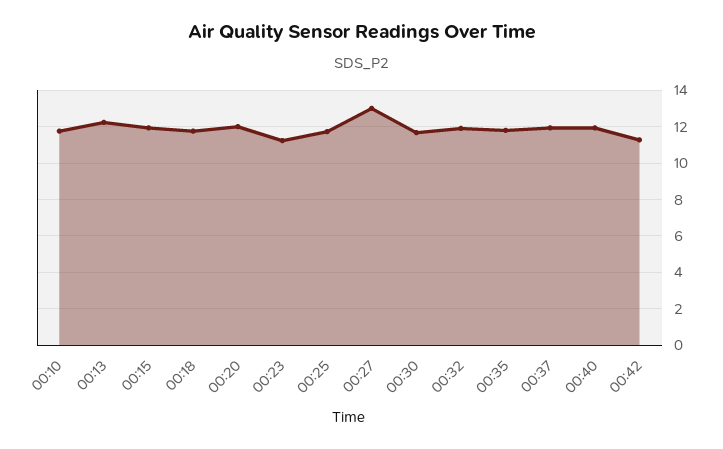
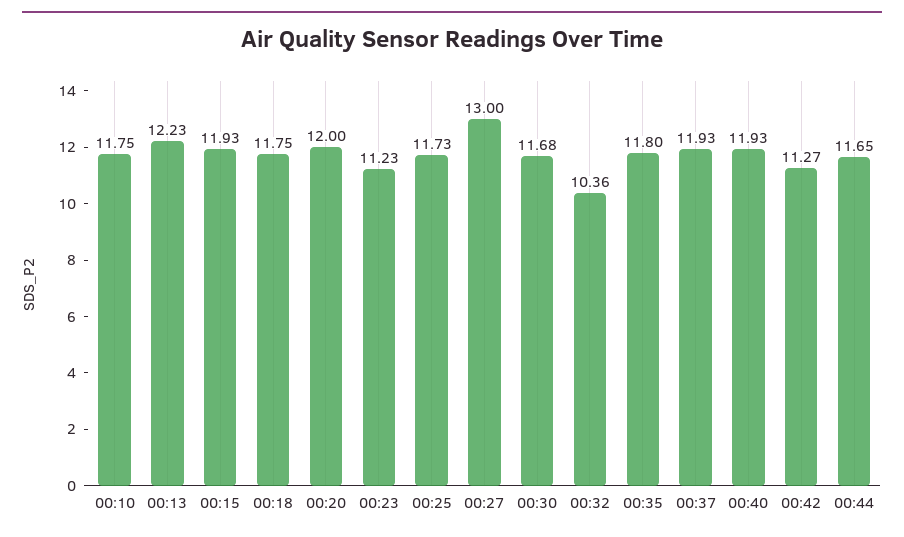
00:32: 12 -> 10.36
00:44: none -> 11.65

